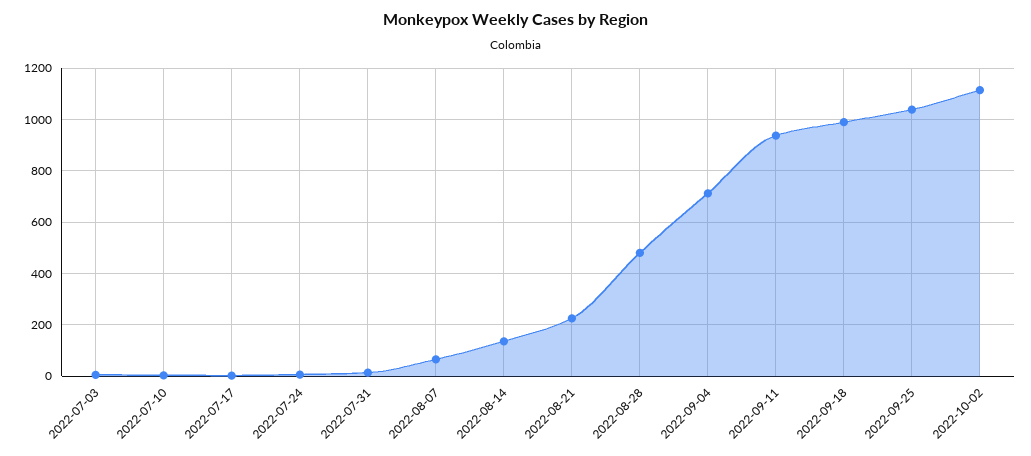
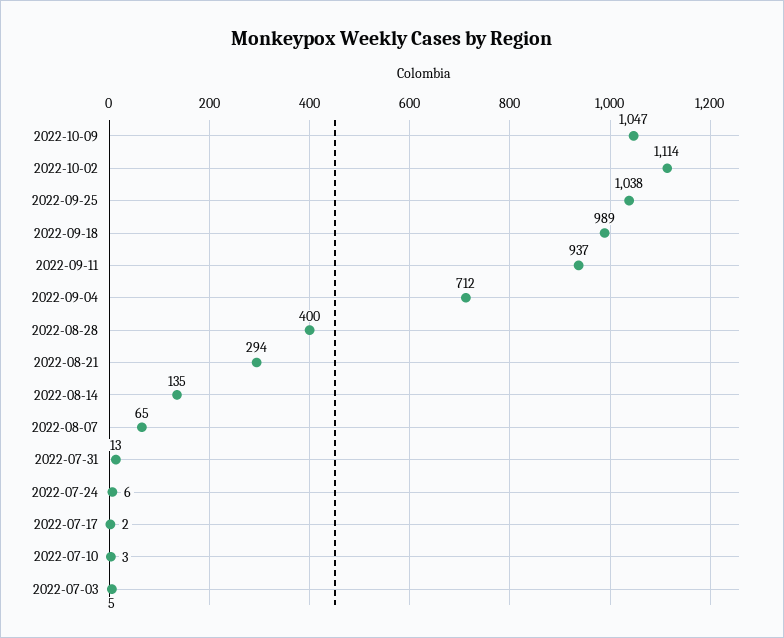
2022-08-21: 225 -> 294
2022-08-28: 475 -> 400
2022-10-09: none -> 1047

